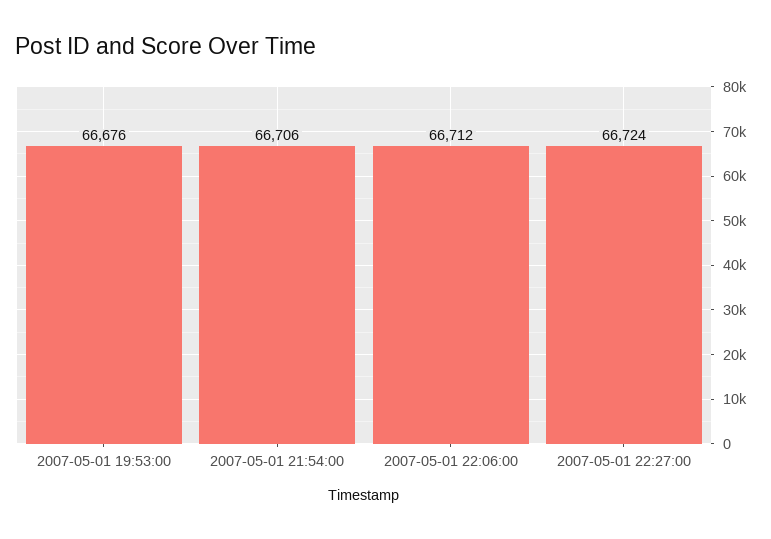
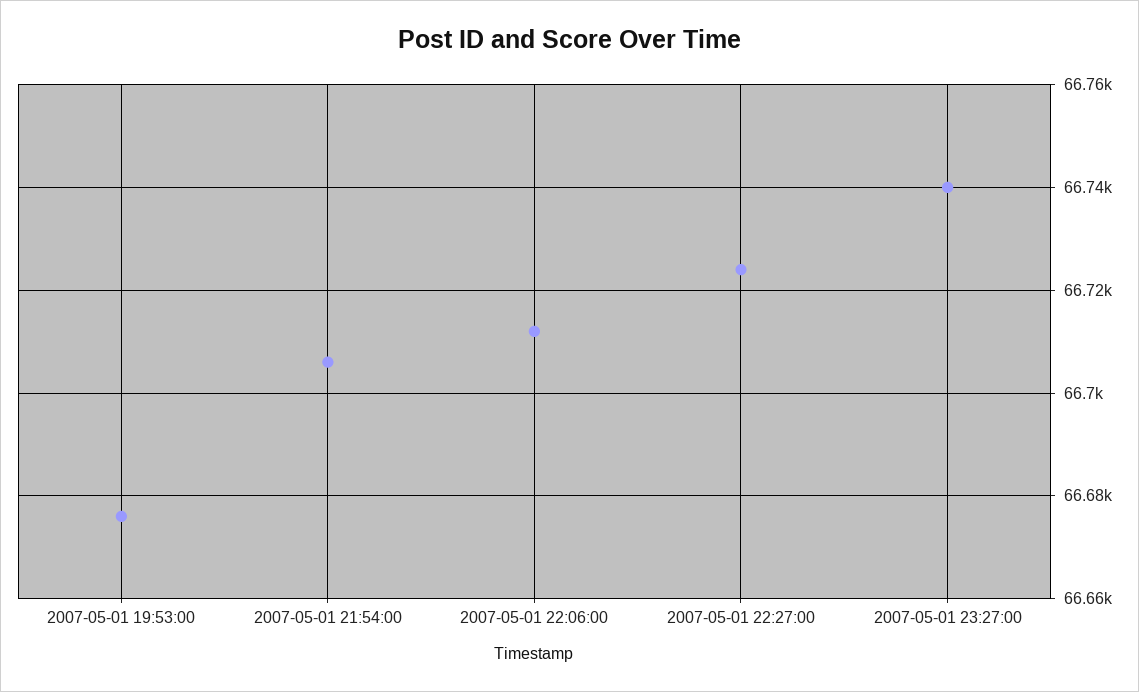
2007-05-01 23:27:00: none -> 66740

